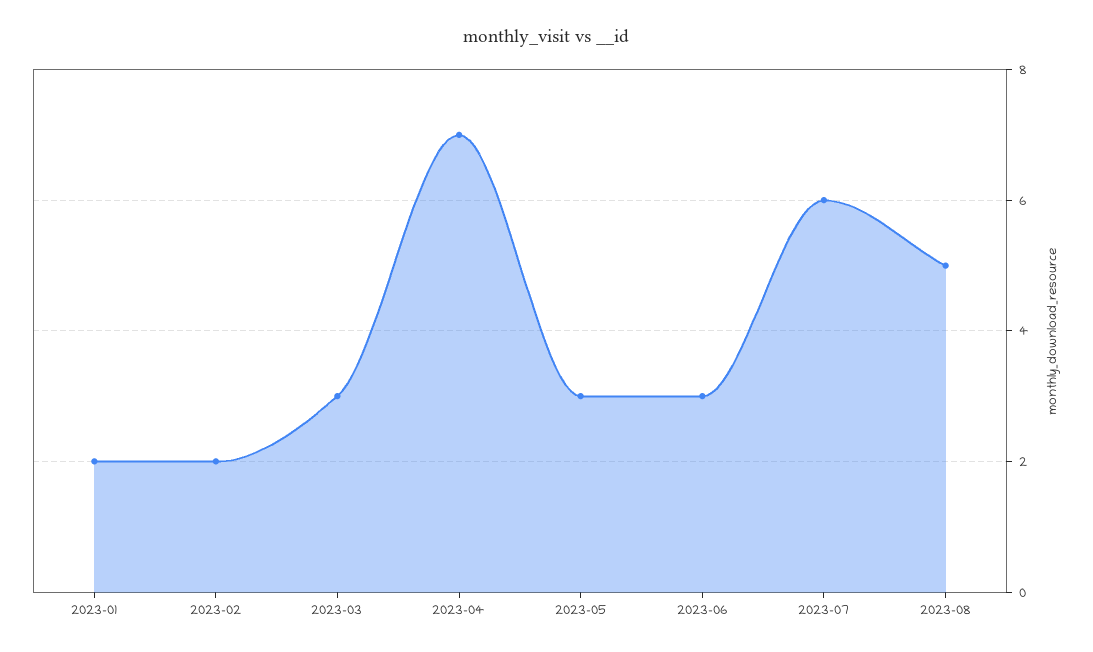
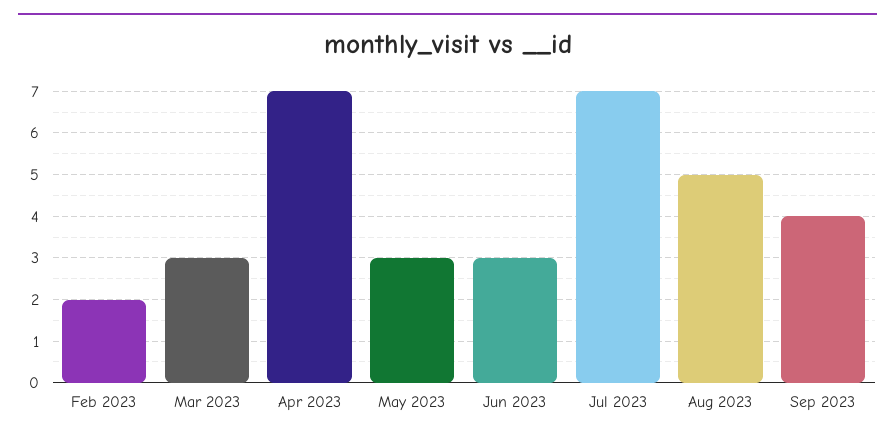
2023-01: 2 -> none
2023-07: 6 -> 7
Sep 2023: none -> 4

